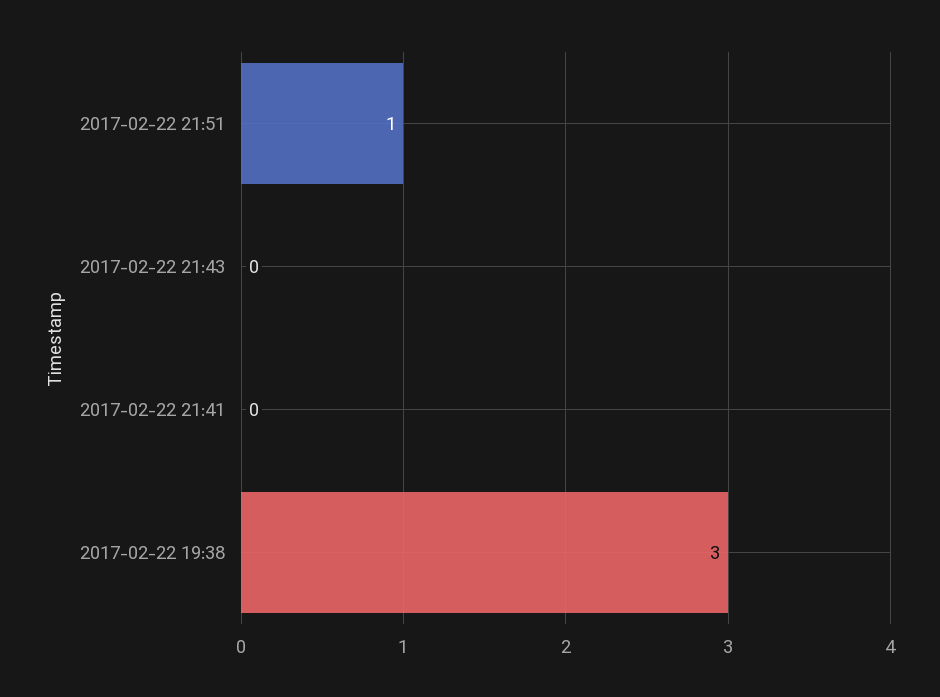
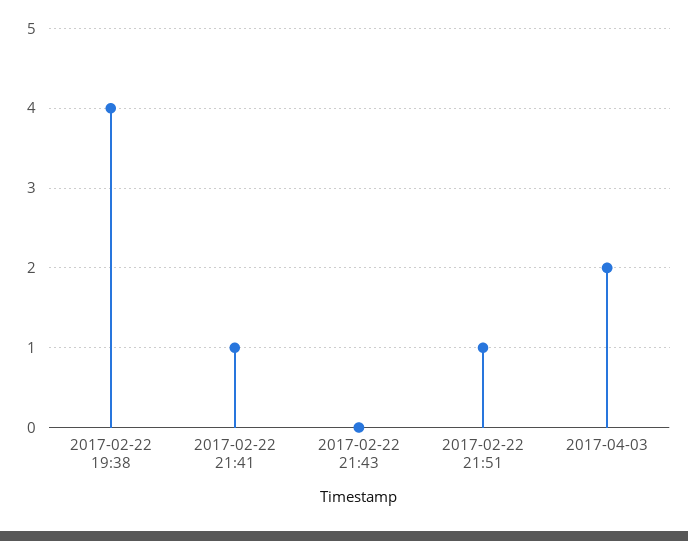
2017-02-22 21:41: 0 -> 1
2017-02-22 19:38: 3 -> 4
2017-04-03: none -> 2

